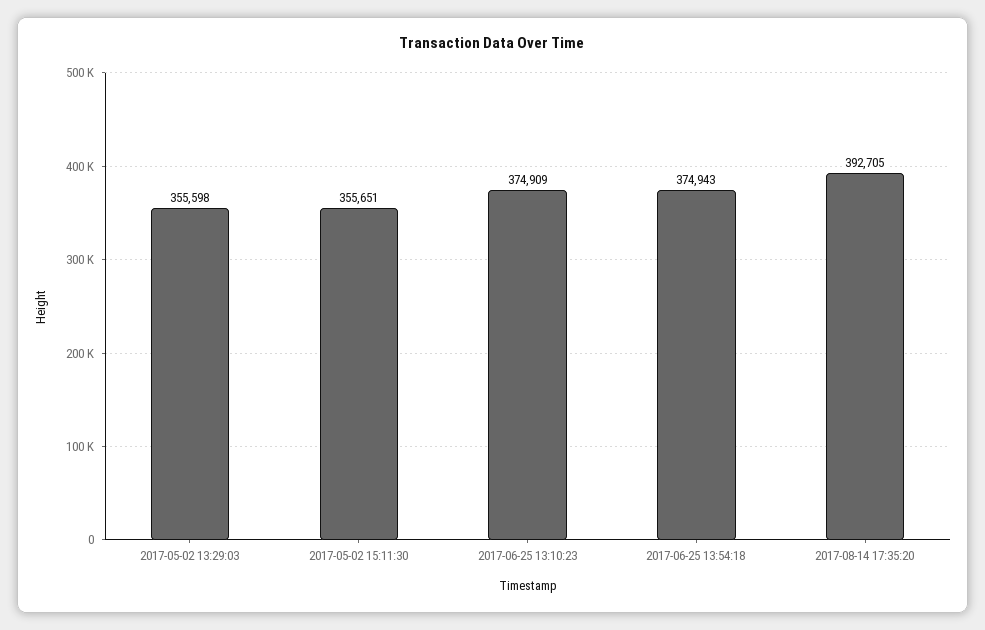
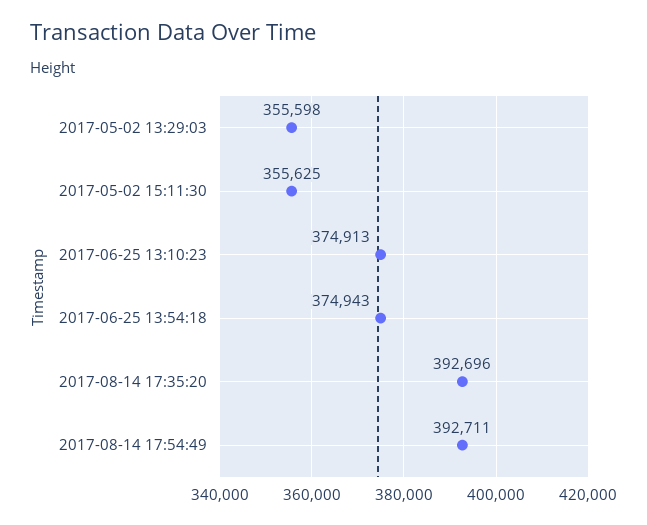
2017-05-02 15:11:30: 355651 -> 355625
2017-06-25 13:10:23: 374909 -> 374913
2017-08-14 17:35:20: 392705 -> 392696
2017-08-14 17:54:49: none -> 392711

